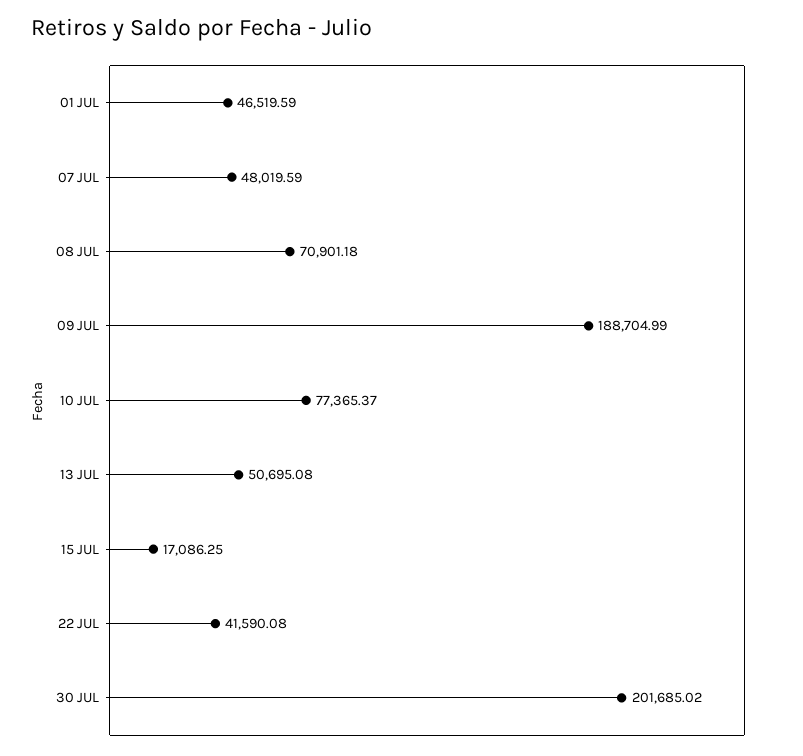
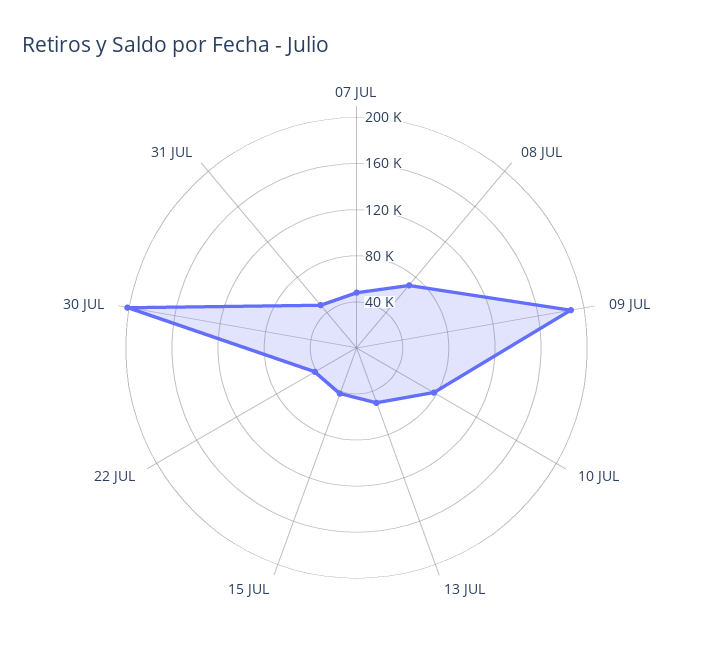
01 JUL: 46519.59 -> none
15 JUL: 17086.25 -> 40000
31 JUL: none -> 50000

